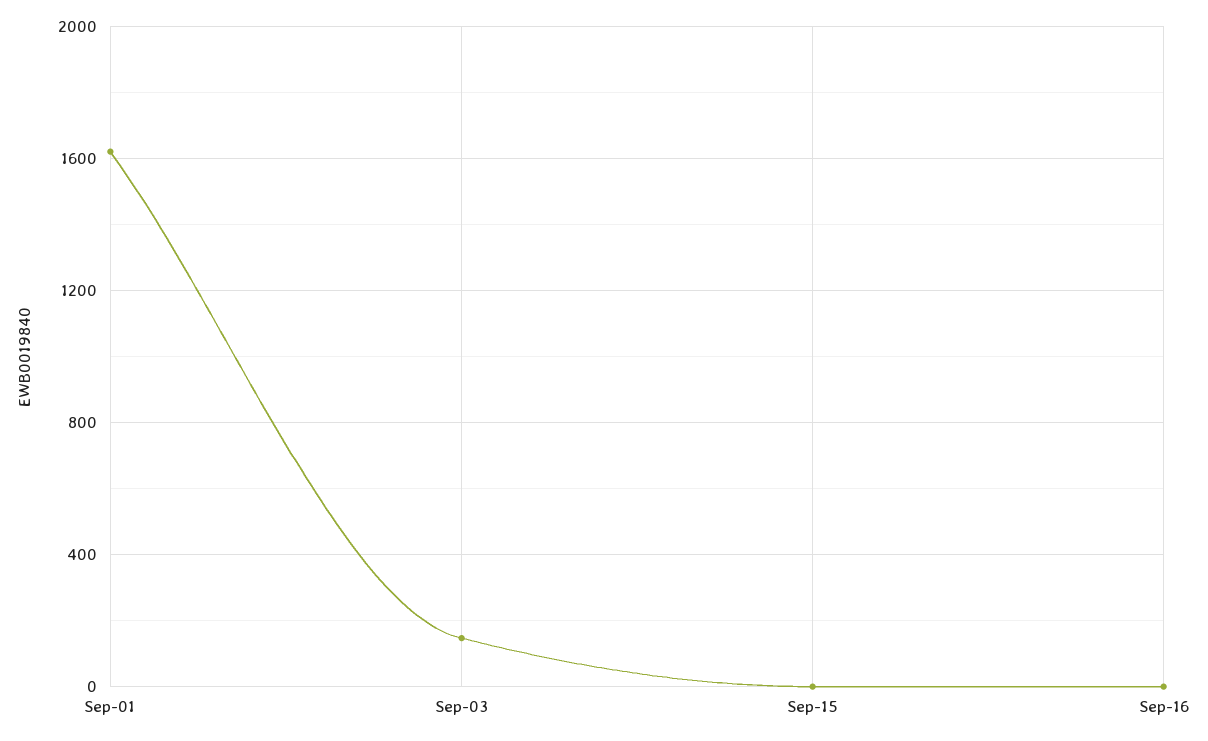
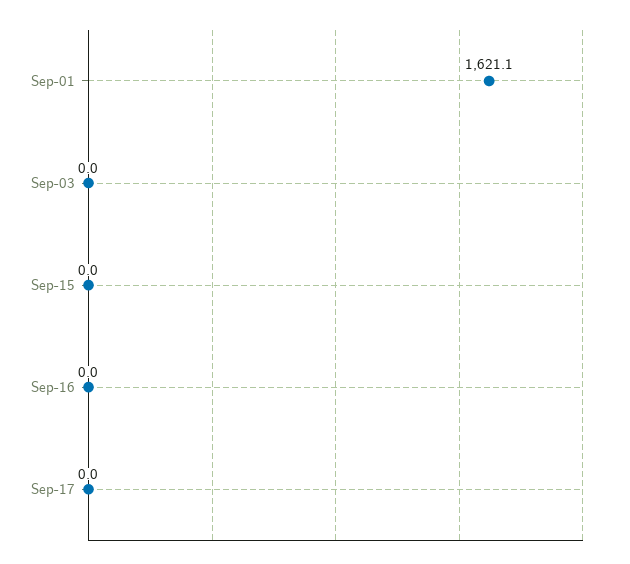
Sep-03: 150 -> 0
Sep-17: none -> 0

